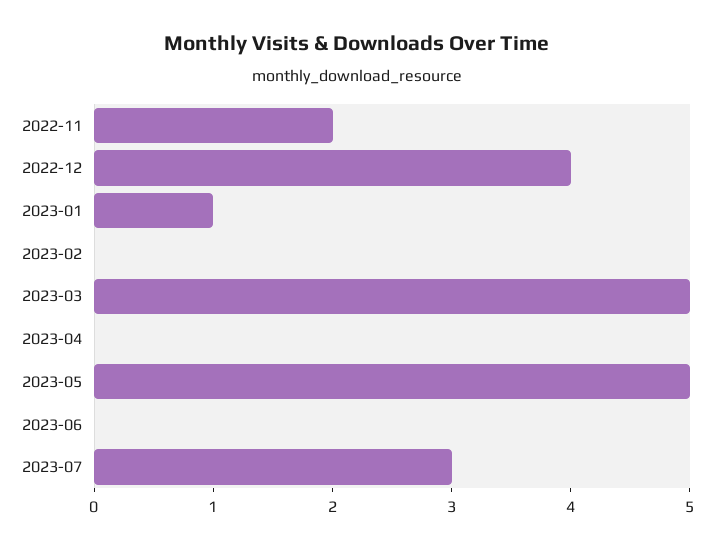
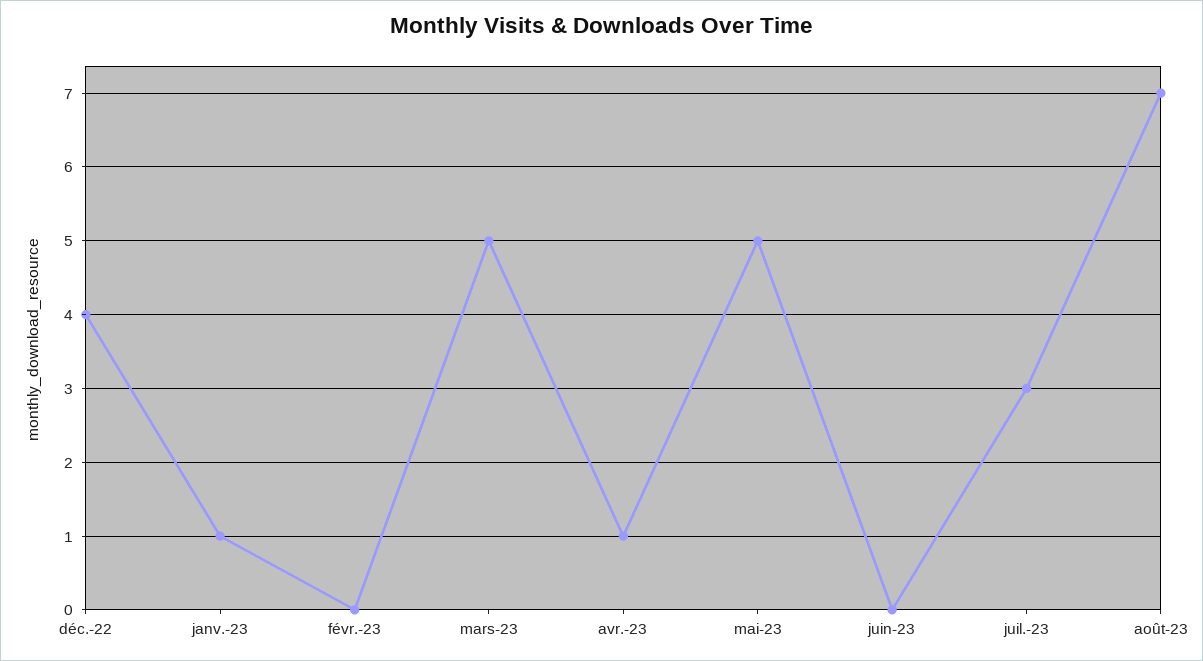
2022-11: 2 -> none
2023-04: 0 -> 1
août-23: none -> 7

